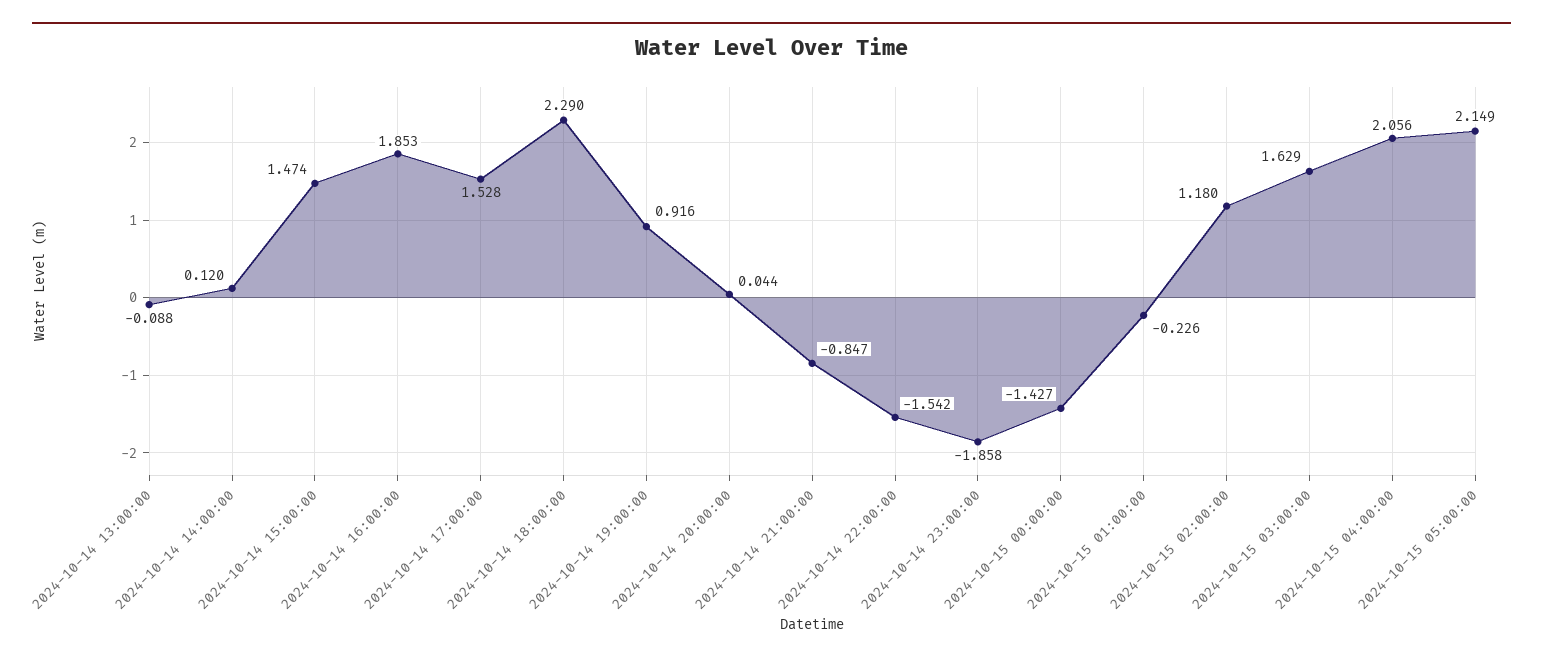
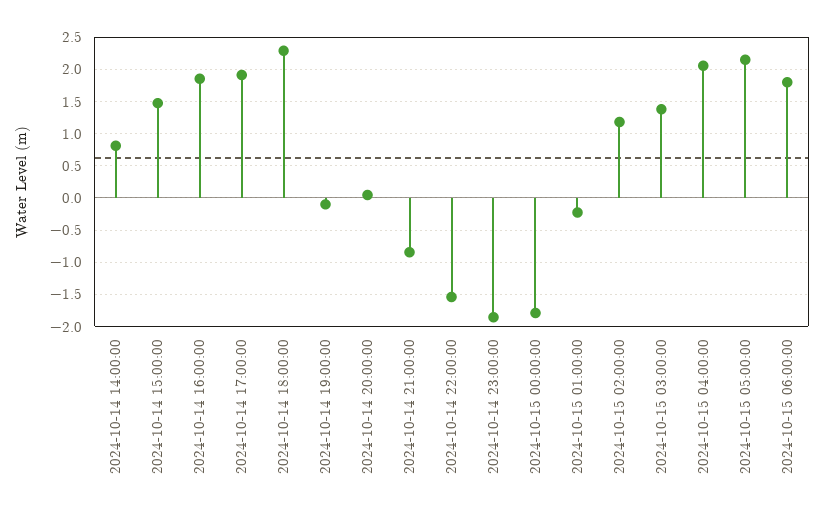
2024-10-14 13:00:00: -0.088 -> none
2024-10-14 14:00:00: 0.12 -> 0.8
2024-10-14 17:00:00: 1.528 -> 1.9
2024-10-14 19:00:00: 0.916 -> -0.1
2024-10-15 00:00:00: -1.427 -> -1.8
2024-10-15 03:00:00: 1.629 -> 1.4
2024-10-15 06:00:00: none -> 1.8

